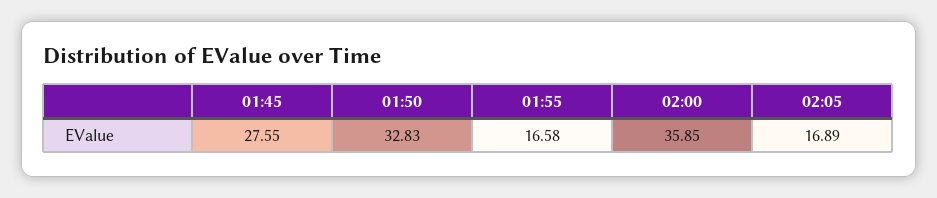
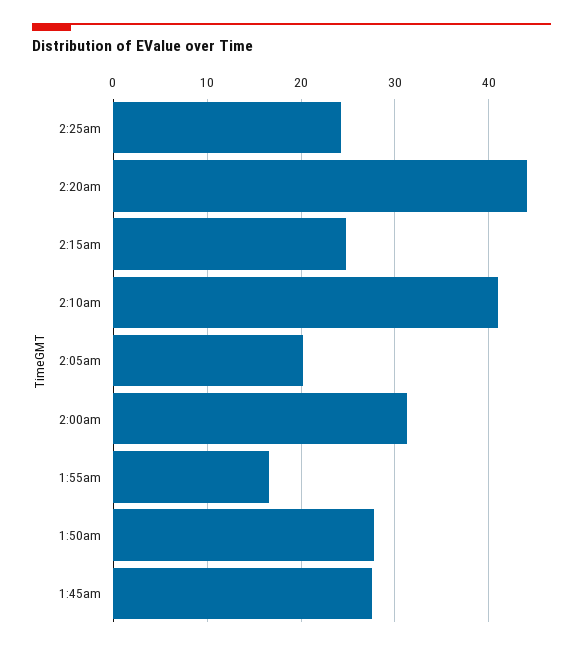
01:50: 32.83 -> 28
02:00: 35.85 -> 31
02:05: 16.89 -> 20
2:25am: none -> 24
2:20am: none -> 44
2:15am: none -> 25
2:10am: none -> 41

